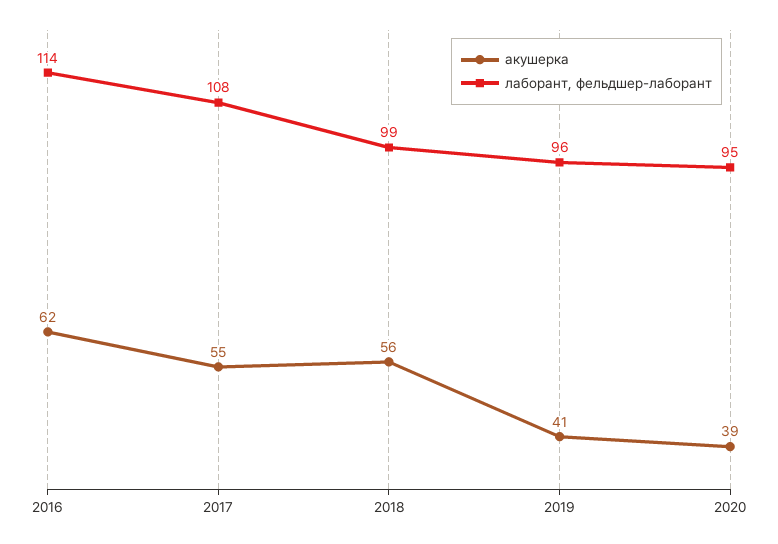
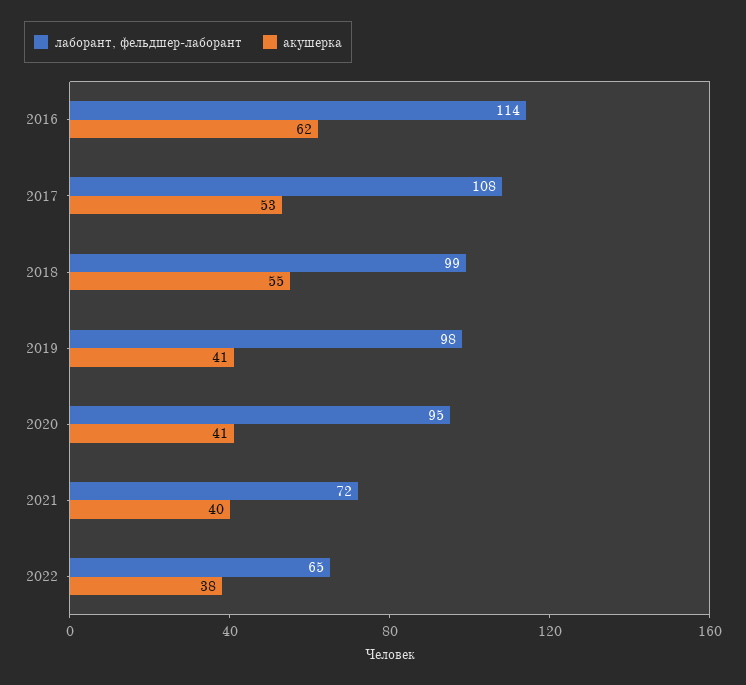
акушерка, 2017: 55 -> 53
акушерка, 2018: 56 -> 55
лаборант, фельдшер-лаборант, 2019: 96 -> 98
акушерка, 2020: 39 -> 41
лаборант, фельдшер-лаборант, 2021: none -> 72
акушерка, 2021: none -> 40
лаборант, фельдшер-лаборант, 2022: none -> 65
акушерка, 2022: none -> 38

